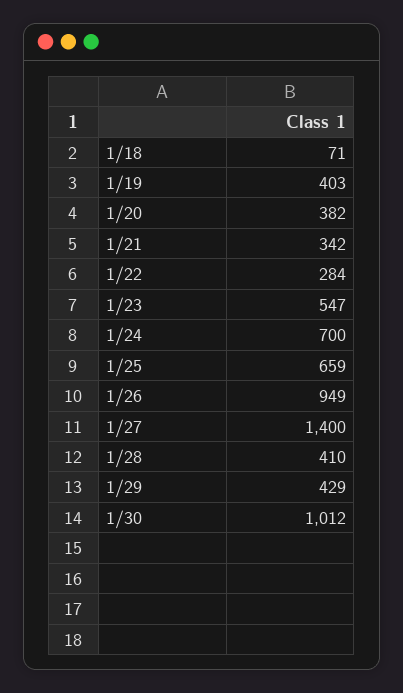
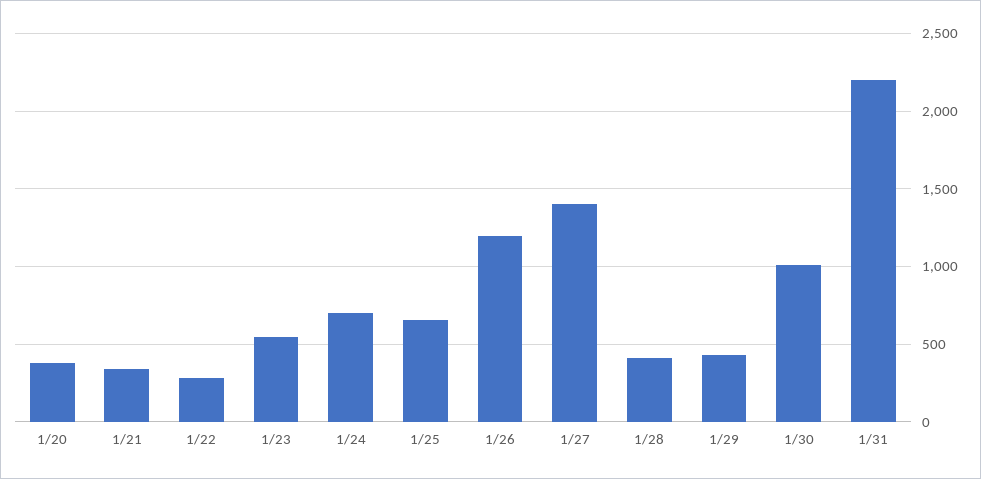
1/18: 71 -> none
1/19: 403 -> none
1/26: 949 -> 1200
1/31: none -> 2200

